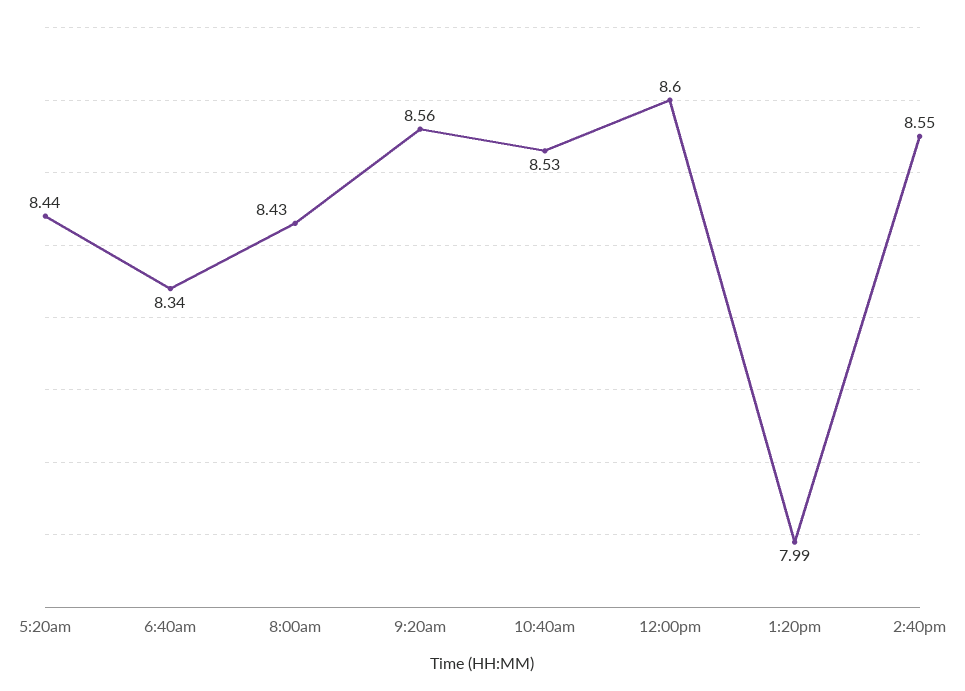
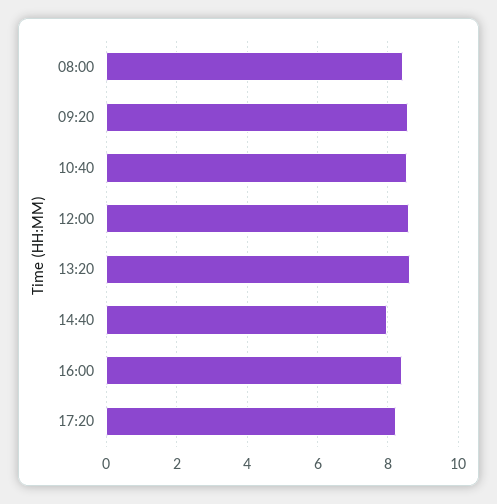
5:20am: 8.44 -> none
6:40am: 8.34 -> none
1:20pm: 7.99 -> 8.6
2:40pm: 8.55 -> 8
16:00: none -> 8.4
17:20: none -> 8.2

